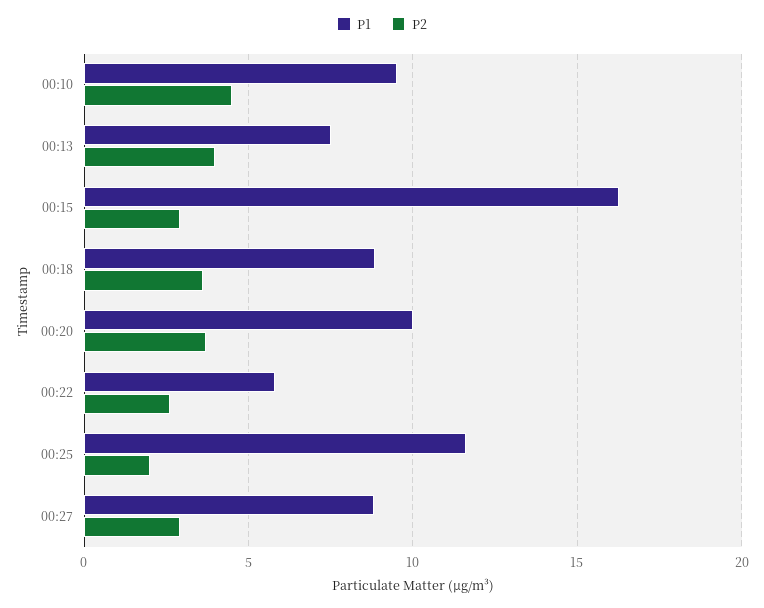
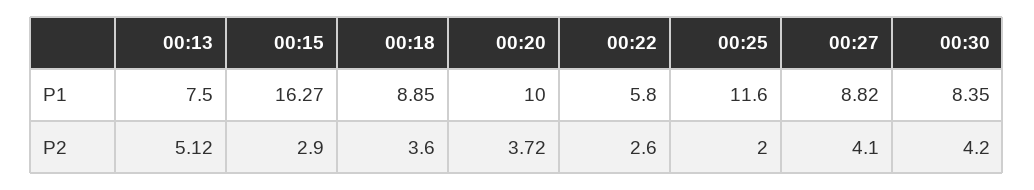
P1, 00:10: 9.5 -> none
P2, 00:10: 4.5 -> none
P2, 00:13: 4 -> 5.12
P2, 00:27: 3 -> 4.1
P1, 00:30: none -> 8.35
P2, 00:30: none -> 4.2

